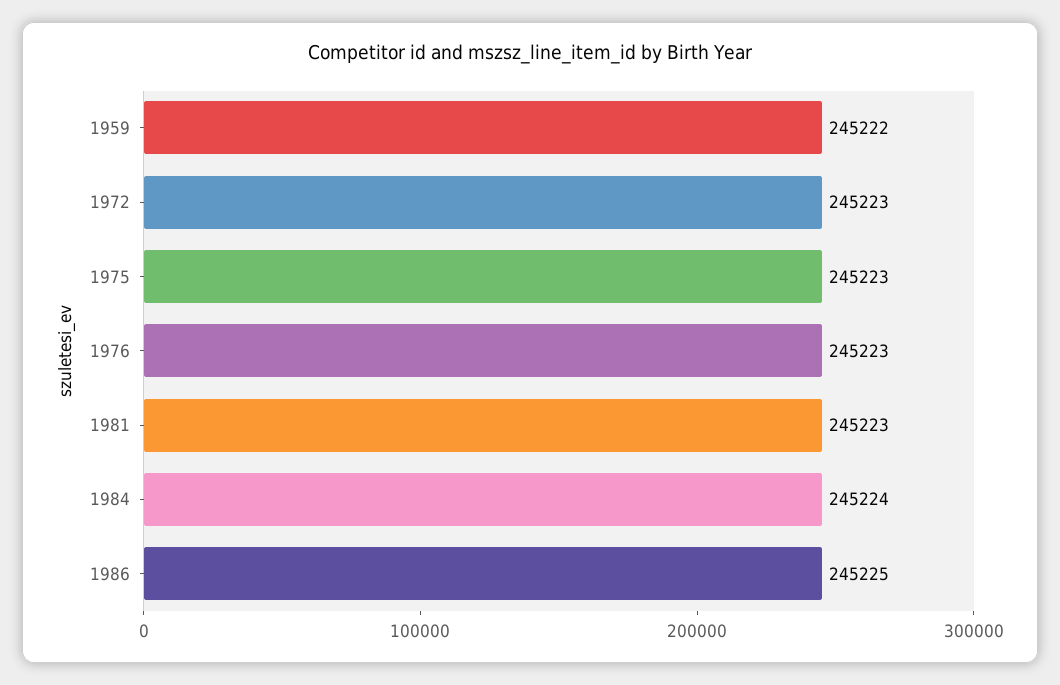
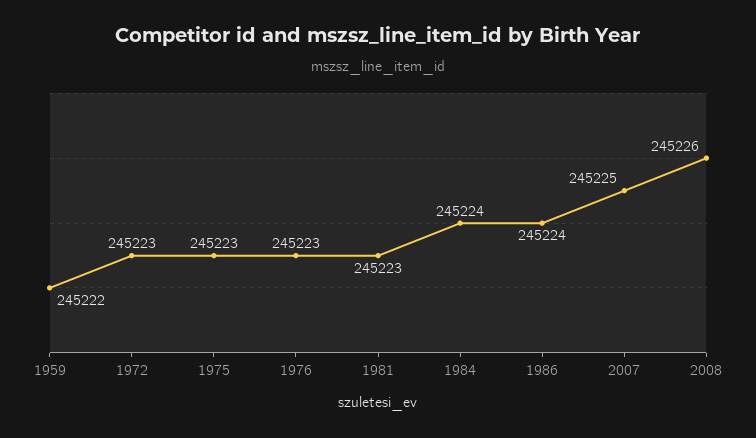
1986: 245225 -> 245224
2007: none -> 245225
2008: none -> 245226

